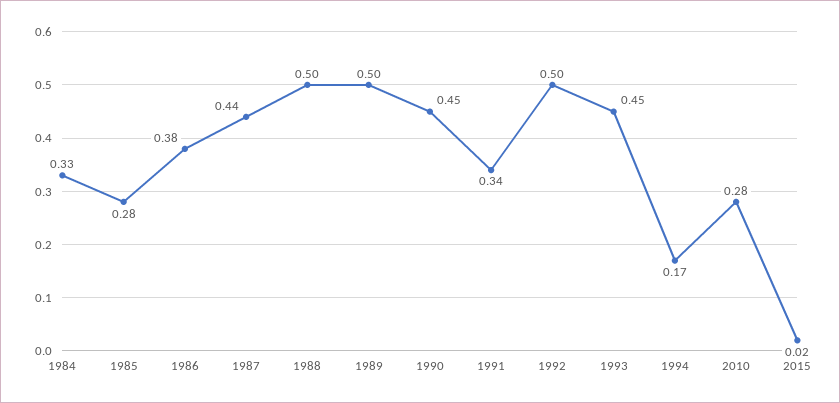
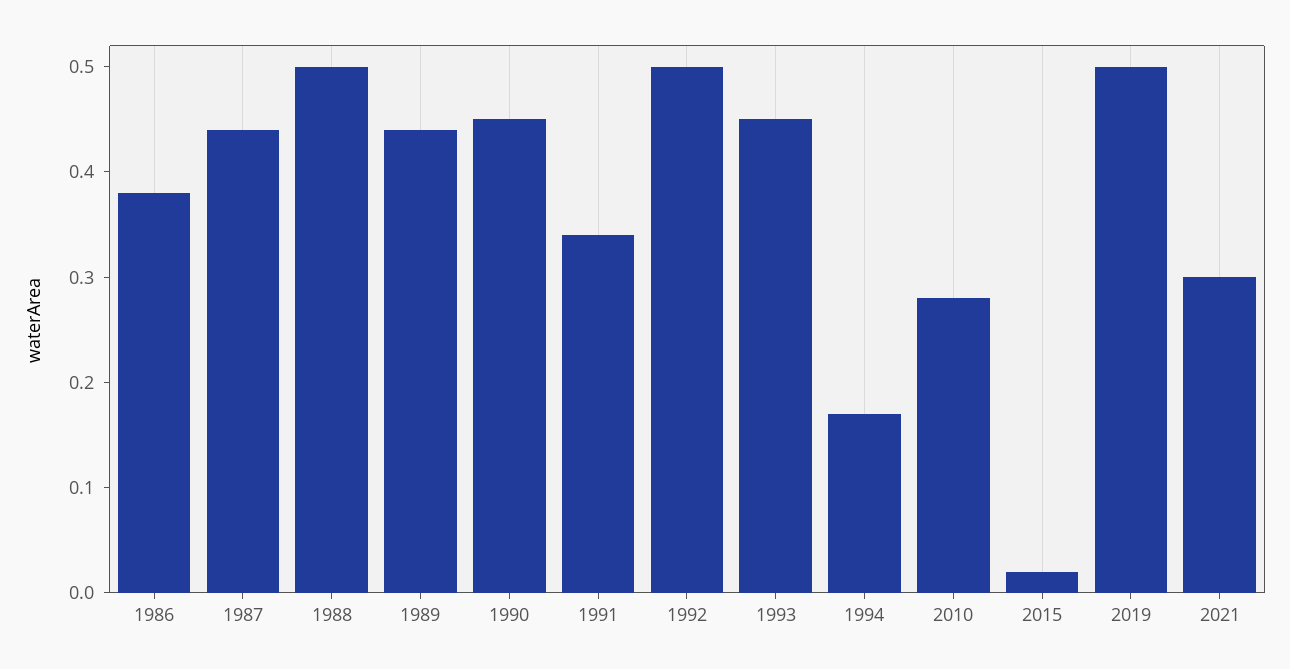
1984: 0.33 -> none
1985: 0.28 -> none
1989: 0.5 -> 0.44
2019: none -> 0.5
2021: none -> 0.3

